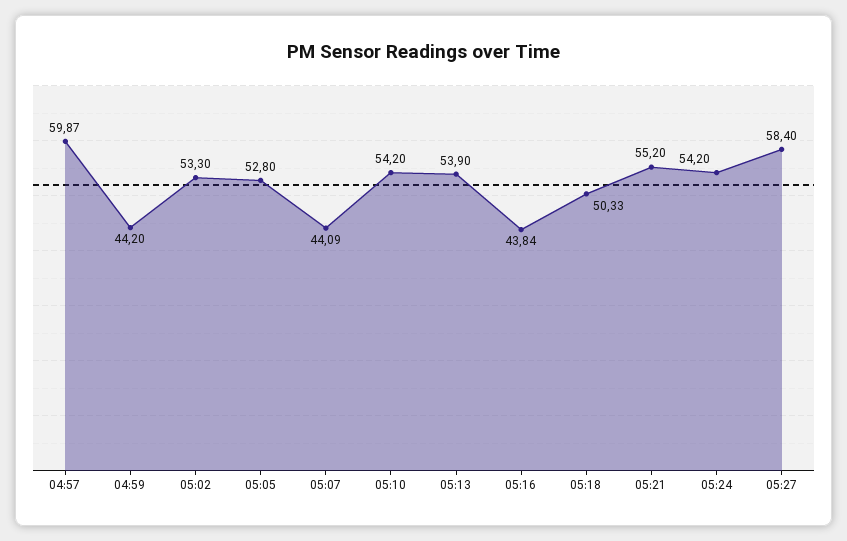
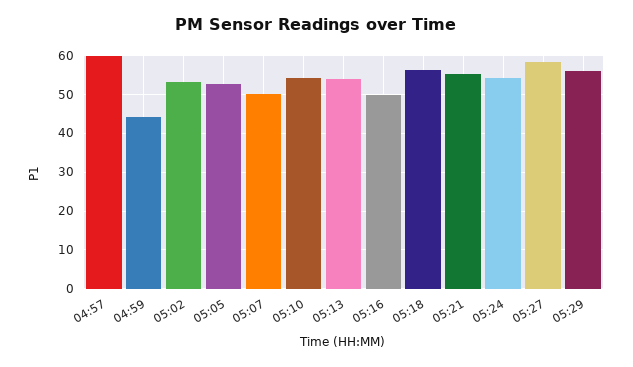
05:07: 44.09 -> 50
05:16: 43.84 -> 50
05:18: 50.33 -> 56
05:29: none -> 56

